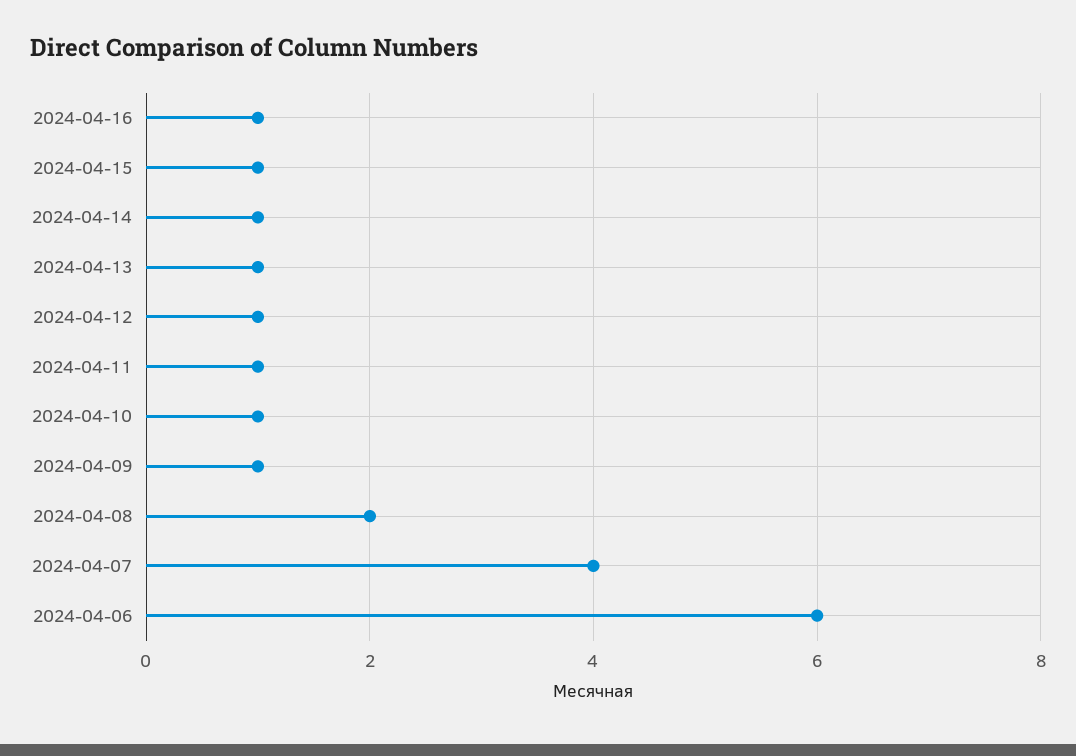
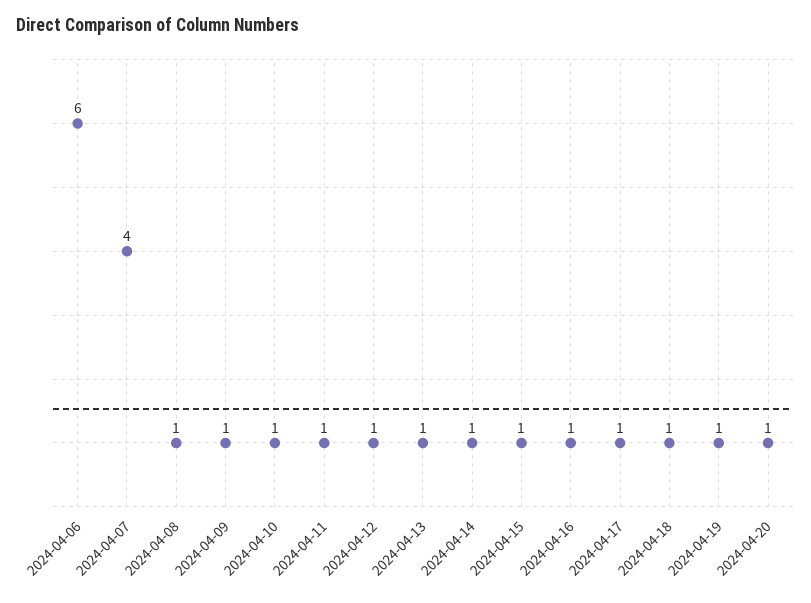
2024-04-08: 2 -> 1
2024-04-17: none -> 1
2024-04-18: none -> 1
2024-04-19: none -> 1
2024-04-20: none -> 1

